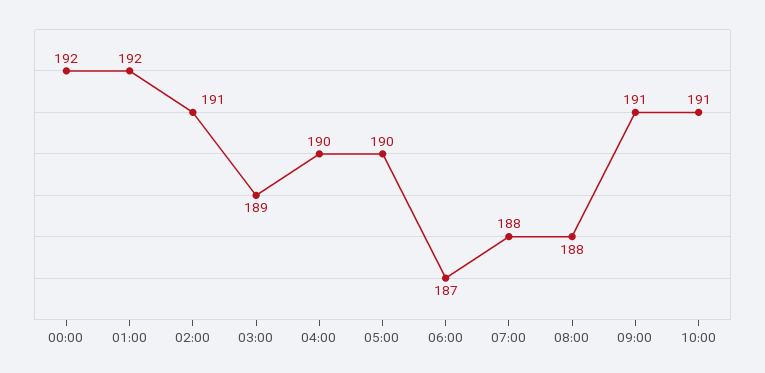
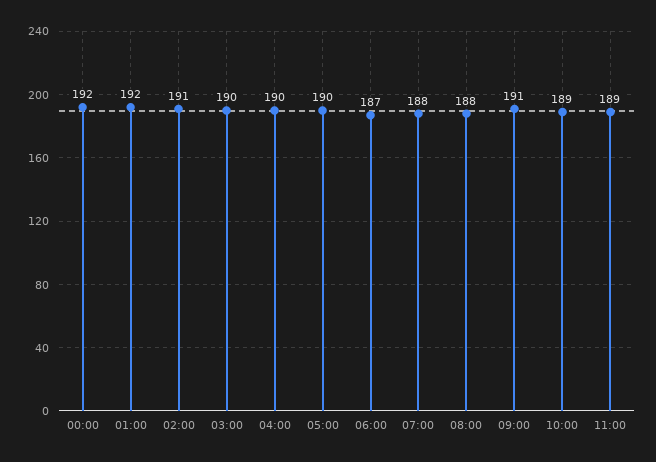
03:00: 189 -> 190
10:00: 191 -> 189
11:00: none -> 189

